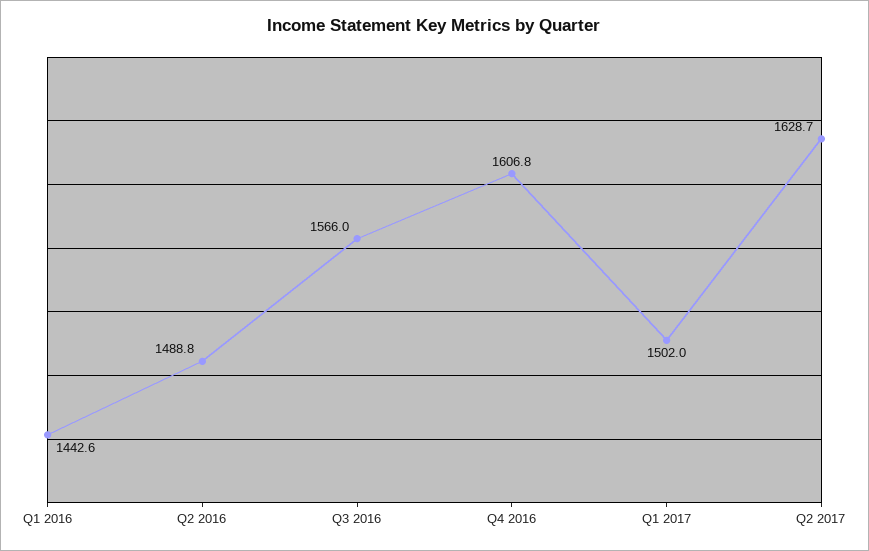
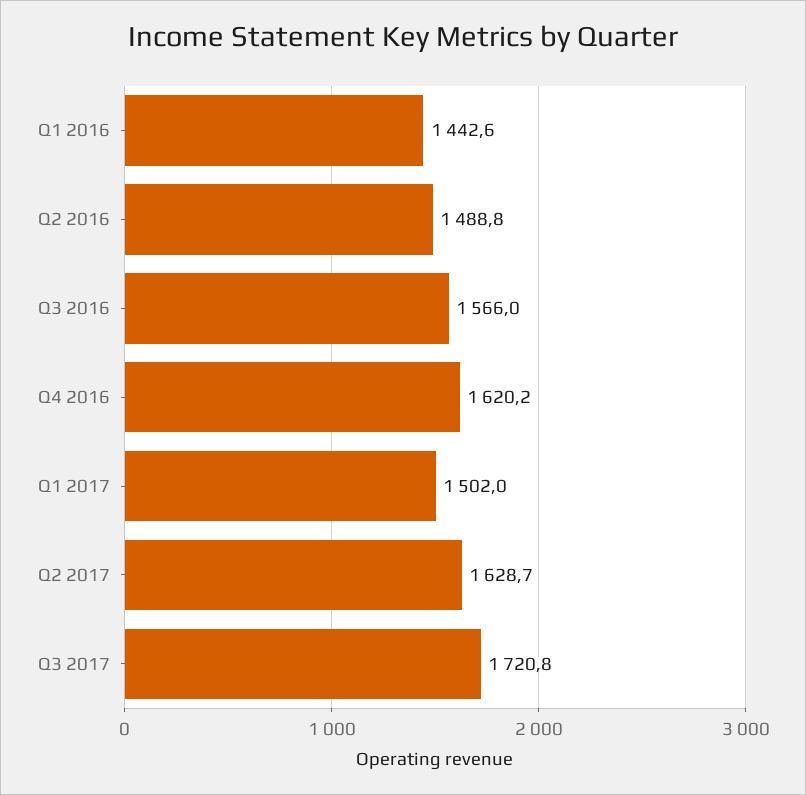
Q4 2016: 1606.8 -> 1620.2
Q3 2017: none -> 1720.8

